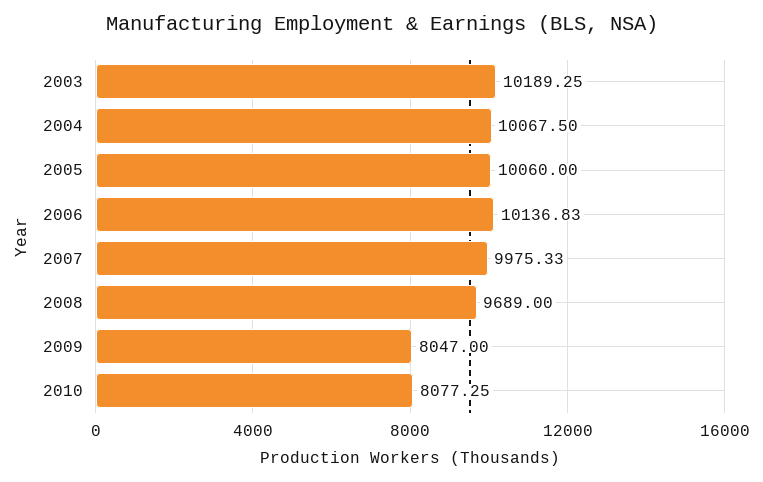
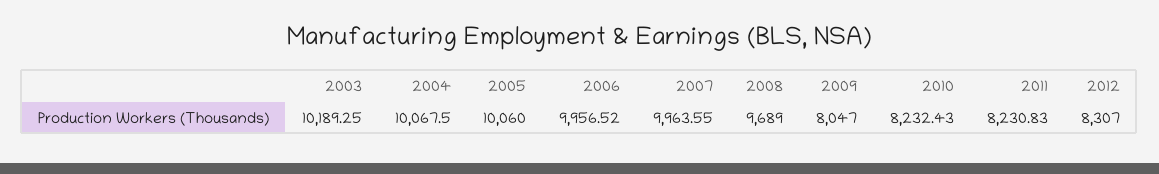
2006: 10136.83 -> 9956.52
2007: 9975.33 -> 9963.55
2010: 8077.25 -> 8232.43
2011: none -> 8230.83
2012: none -> 8307

